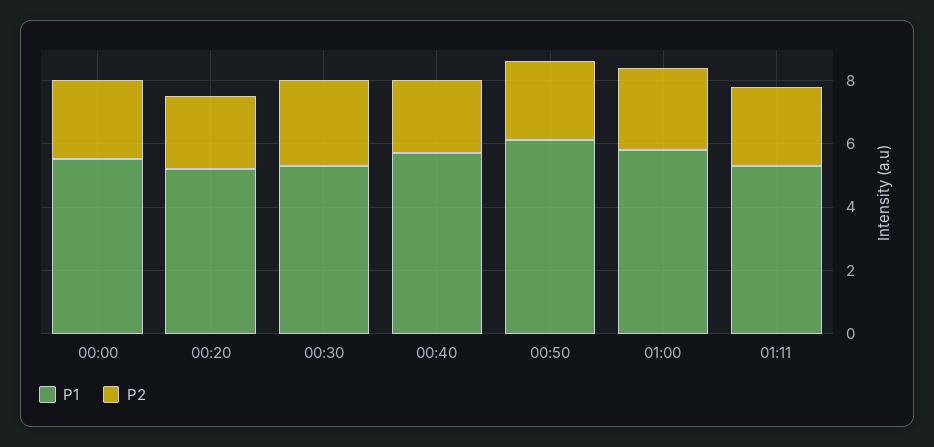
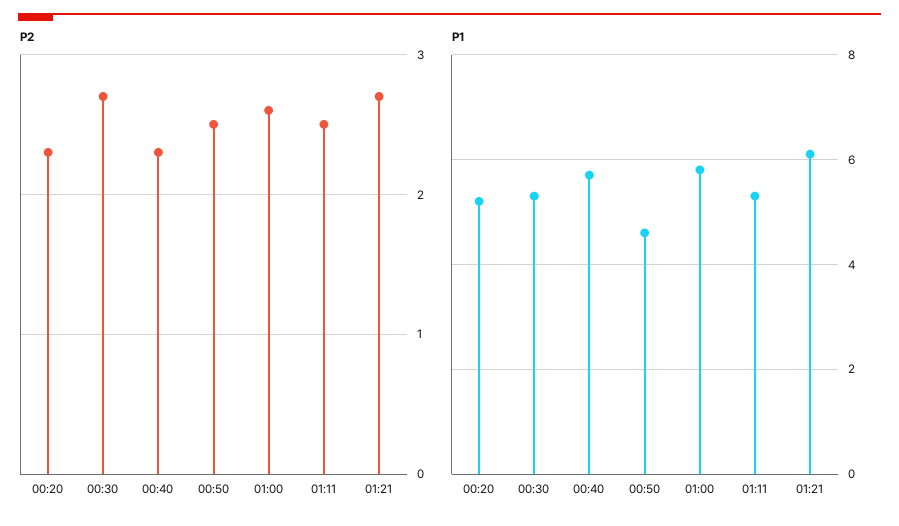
P1, 00:00: 5.5 -> none
P2, 00:00: 2.5 -> none
P1, 00:50: 6 -> 4.5
P2, 01:21: none -> 2.7
P1, 01:21: none -> 6

